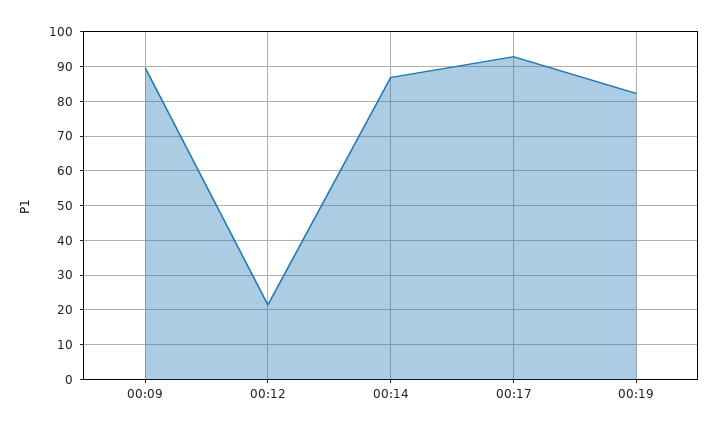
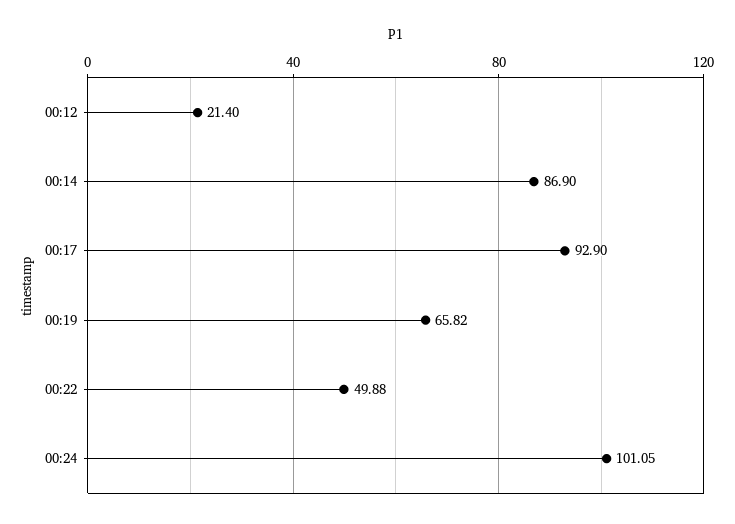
00:09: 90 -> none
00:19: 82 -> 65.82
00:22: none -> 49.88
00:24: none -> 101.05

